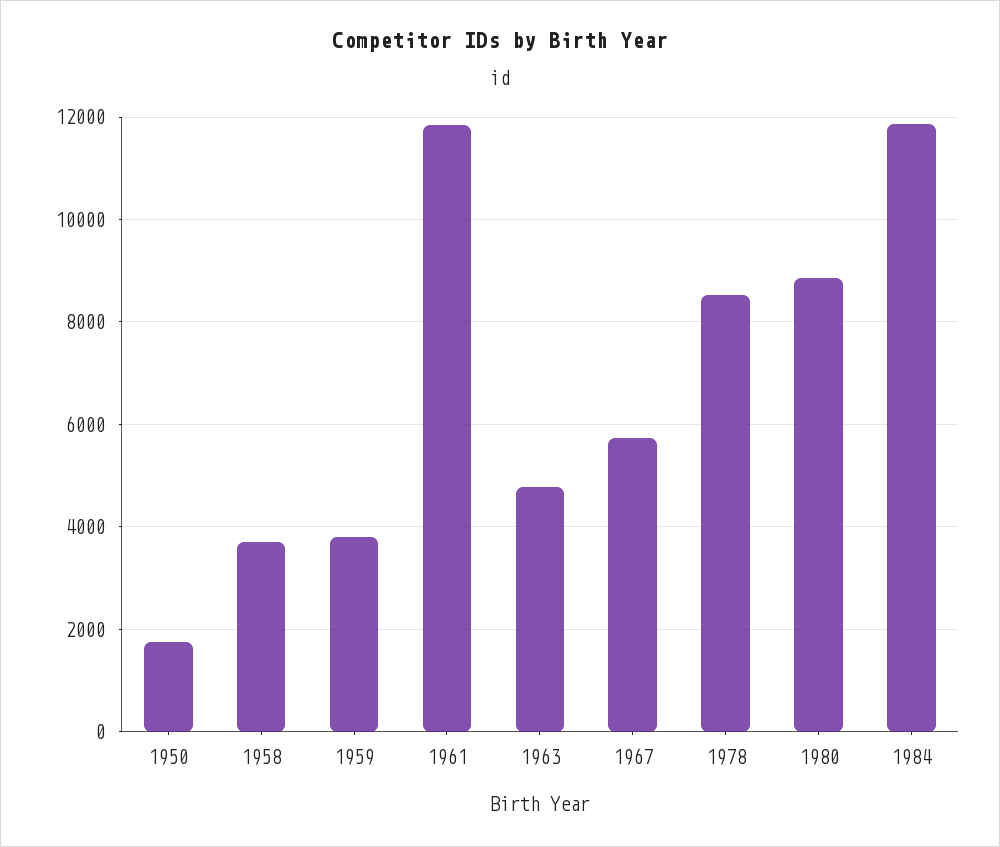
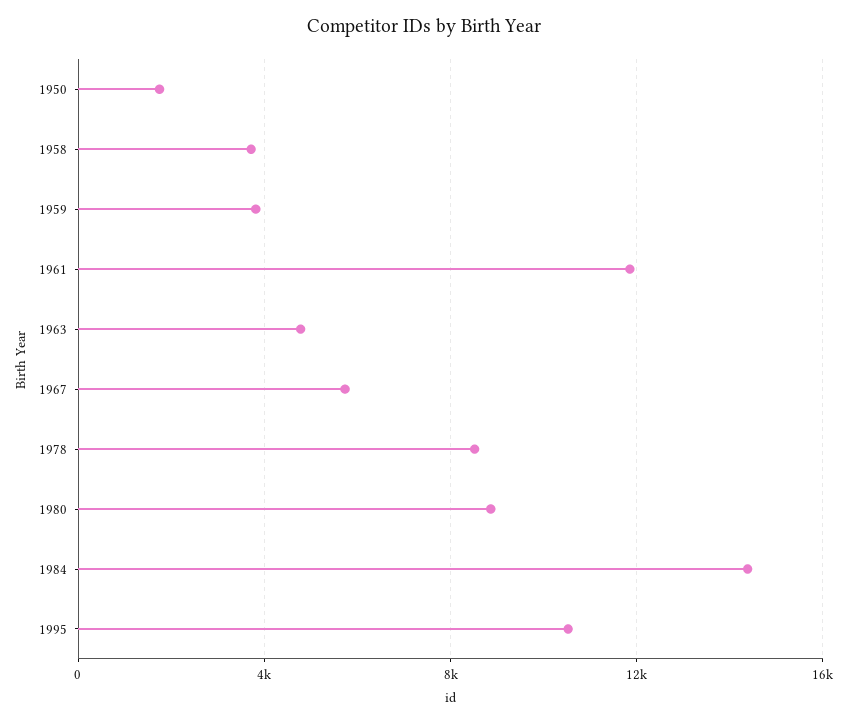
1984: 11800 -> 14500
1995: none -> 10500

